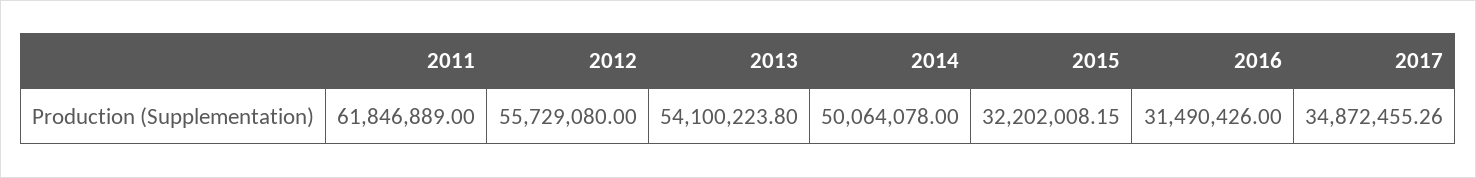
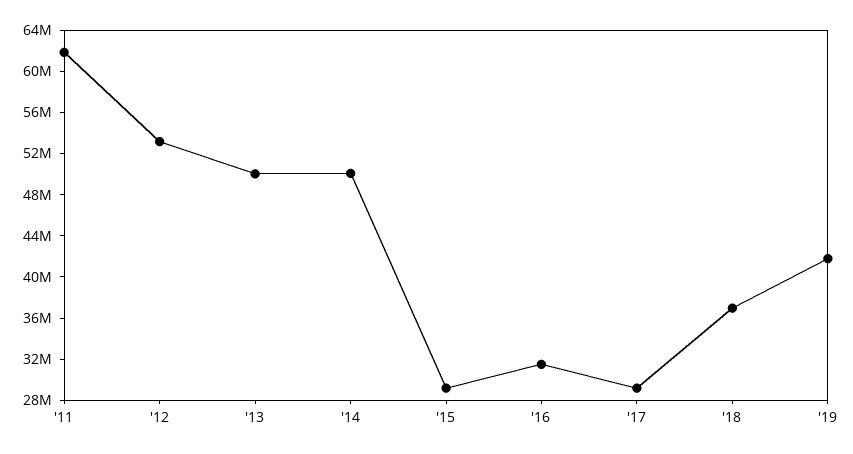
2012: 55729080 -> 53000000
2013: 54100223.8 -> 50000000
2015: 32202008.15 -> 29000000
2017: 34872455.26 -> 29000000
'18: none -> 37000000
'19: none -> 42000000

